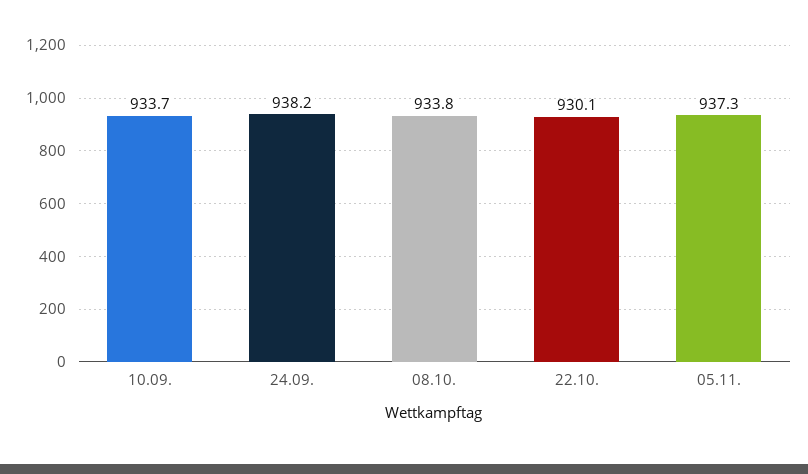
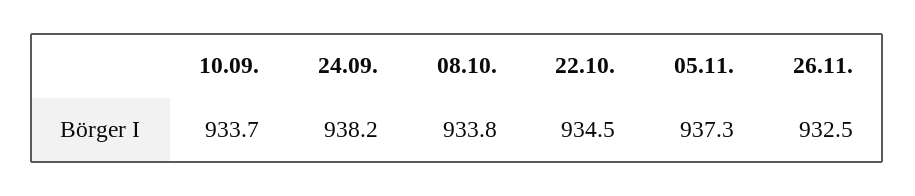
22.10.: 930.1 -> 934.5
26.11.: none -> 932.5

